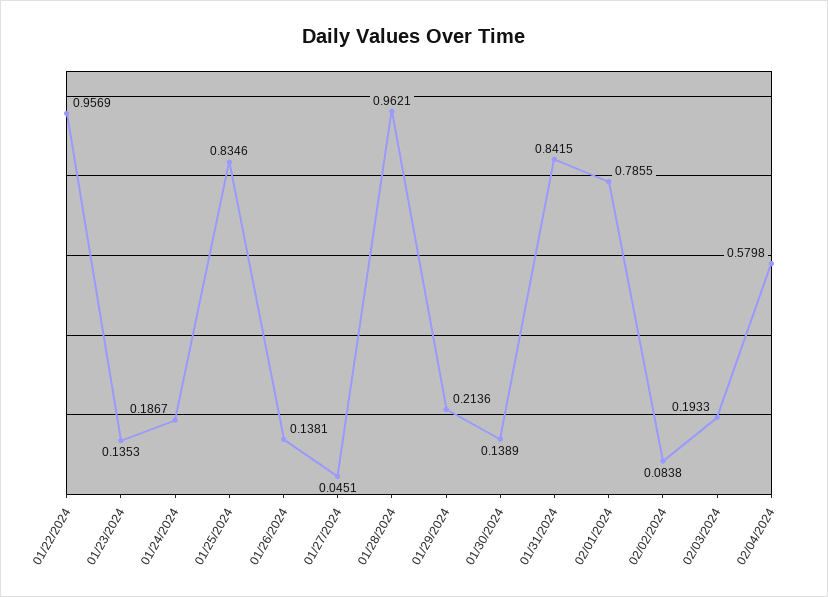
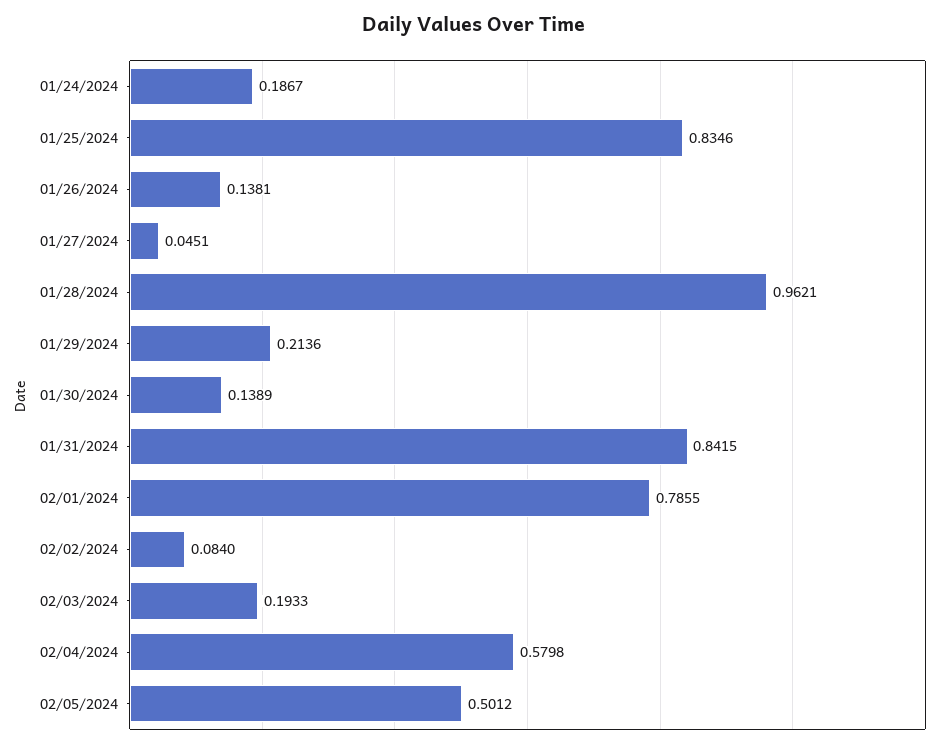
01/22/2024: 0.9569 -> none
01/23/2024: 0.1353 -> none
02/02/2024: 0.0838 -> 0.084
02/05/2024: none -> 0.5012

